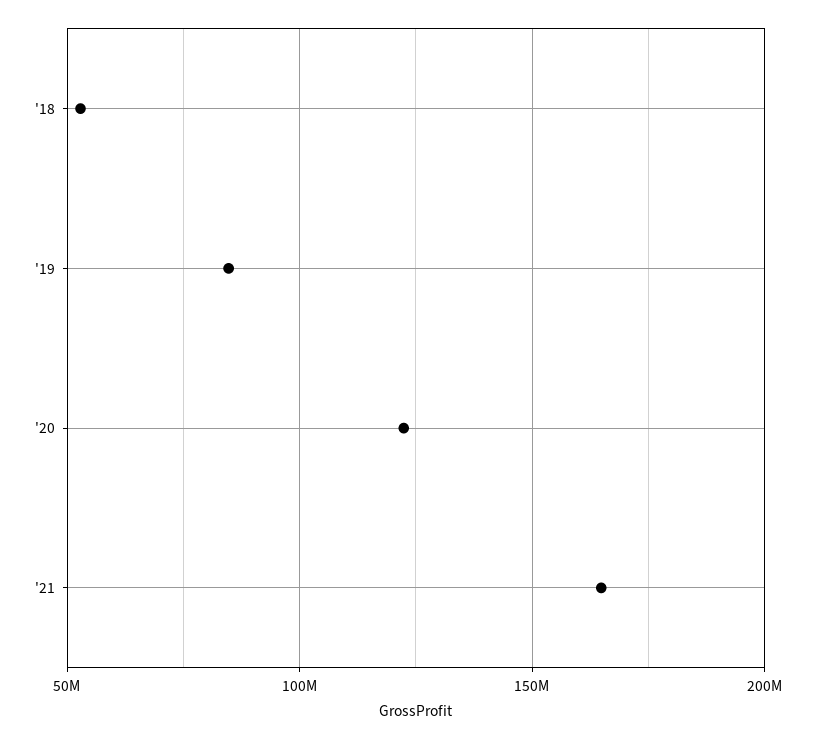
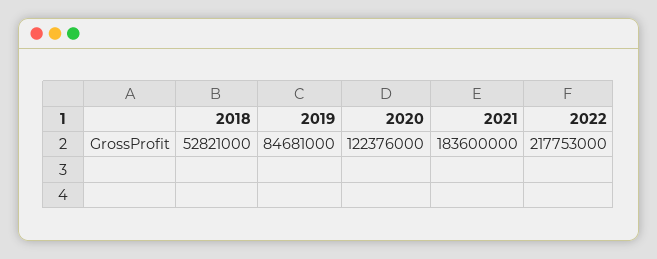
'21: 165000000 -> 183600000
2022: none -> 217753000

